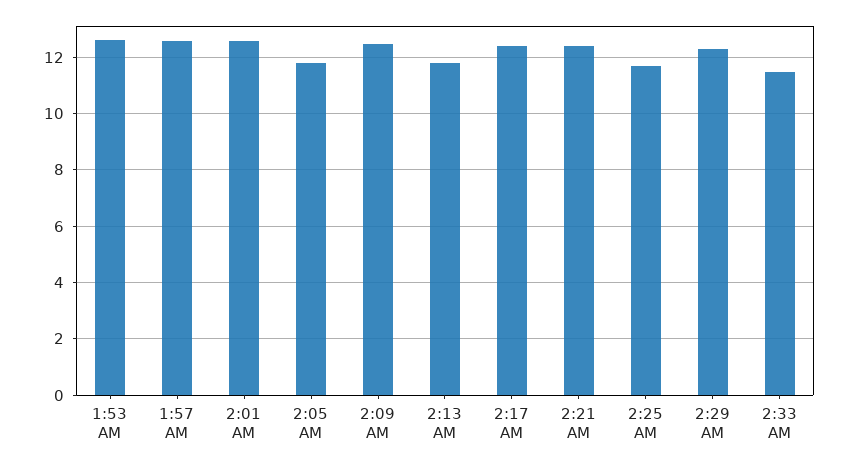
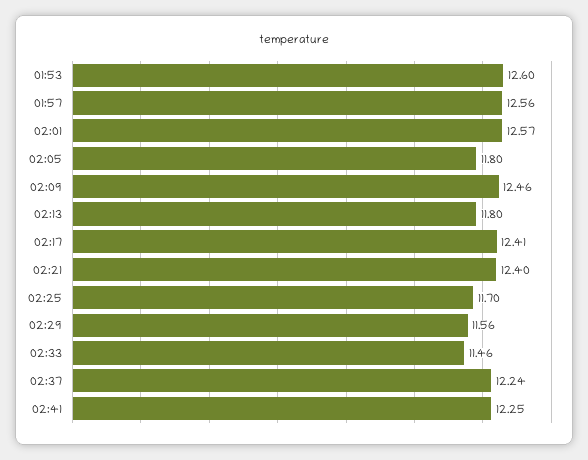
2:29 AM: 12.25 -> 11.56
02:37: none -> 12.24
02:41: none -> 12.25

